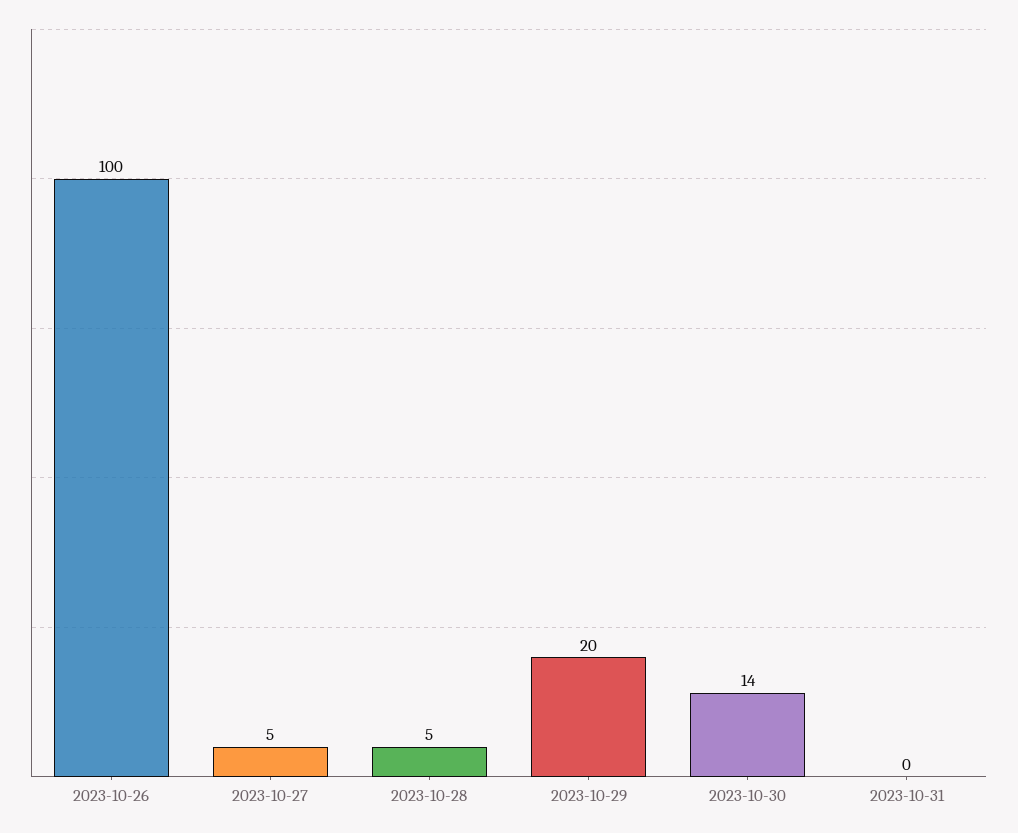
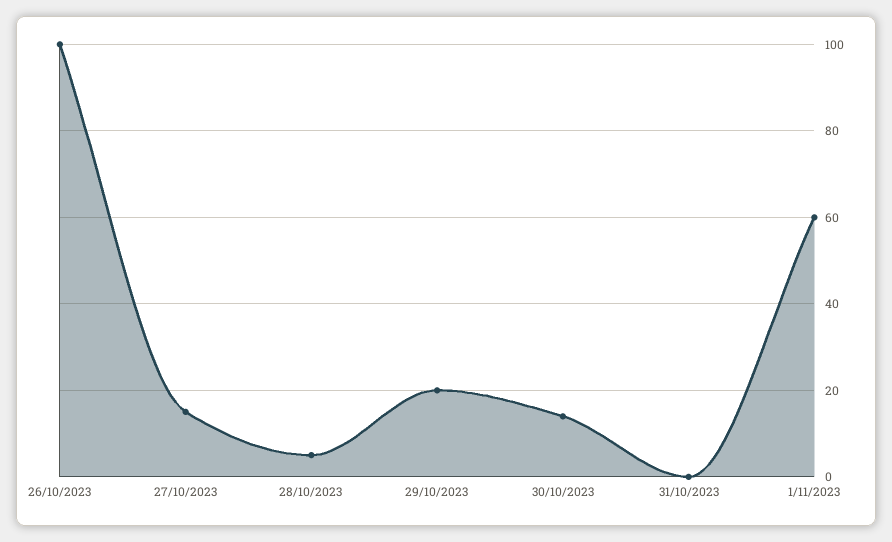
2023-10-27: 5 -> 15
1/11/2023: none -> 60

